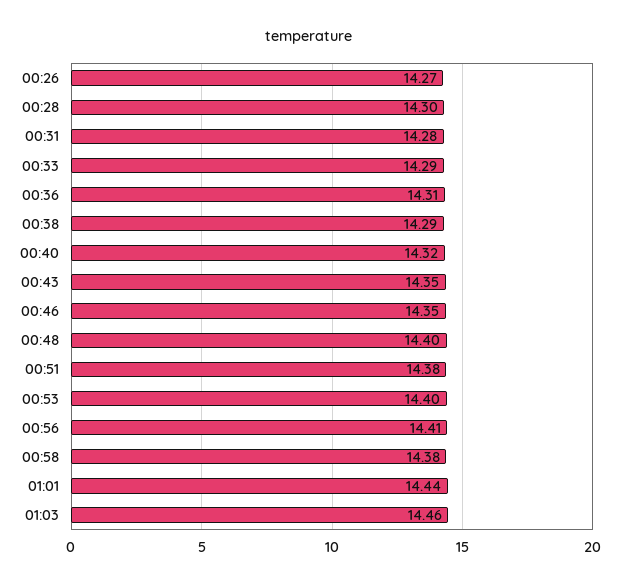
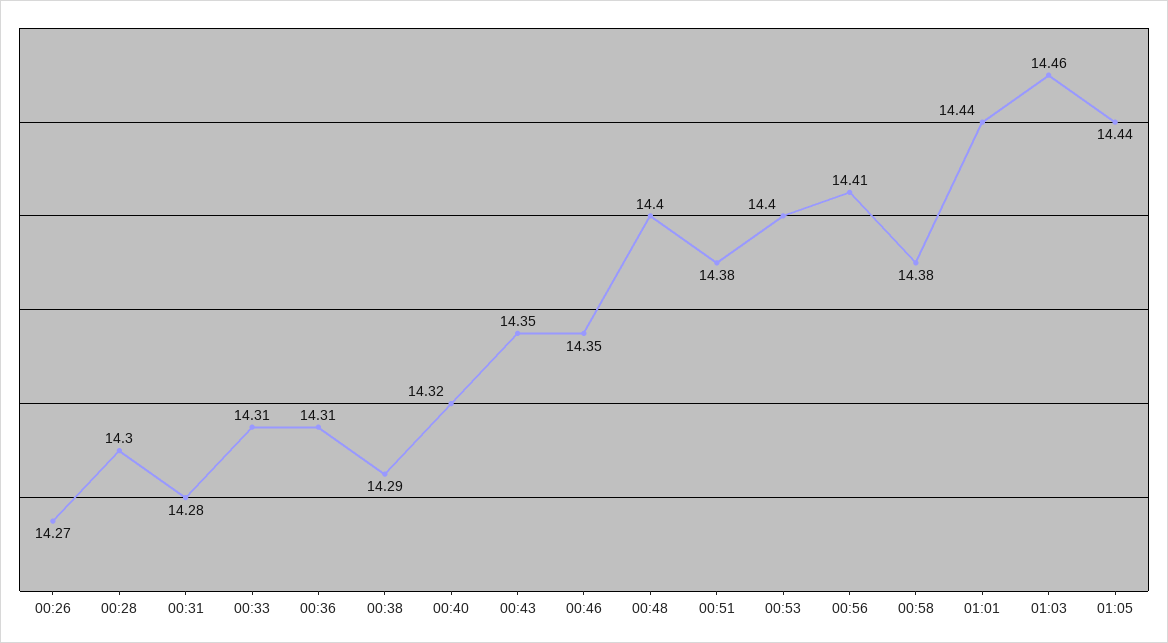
00:33: 14.29 -> 14.31
01:05: none -> 14.44

